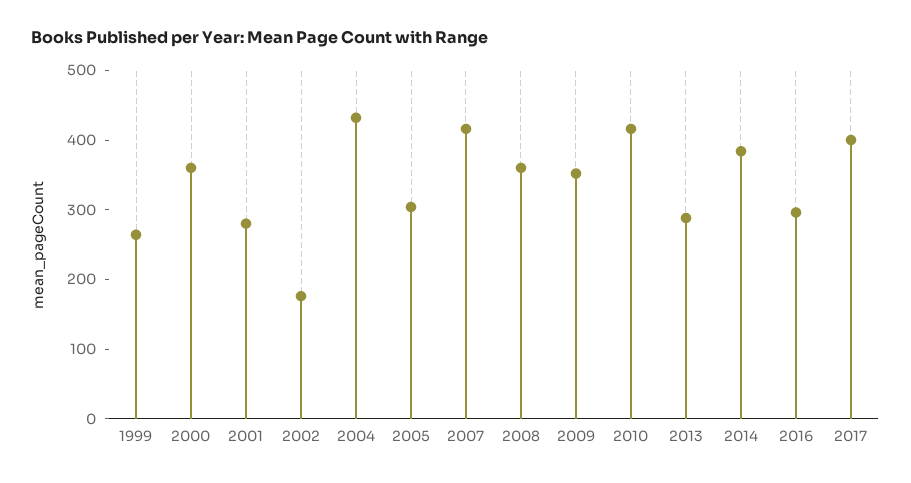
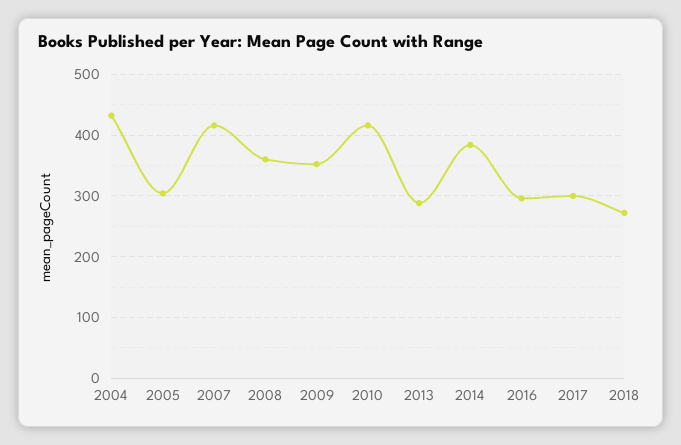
1999: 260 -> none
2000: 360 -> none
2001: 280 -> none
2002: 180 -> none
2017: 400 -> 300
2018: none -> 270

